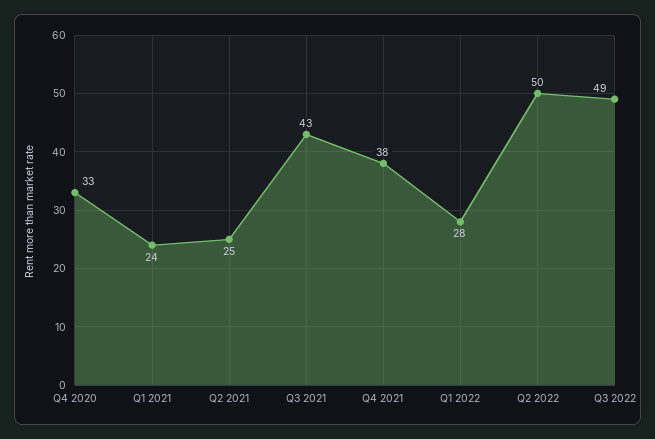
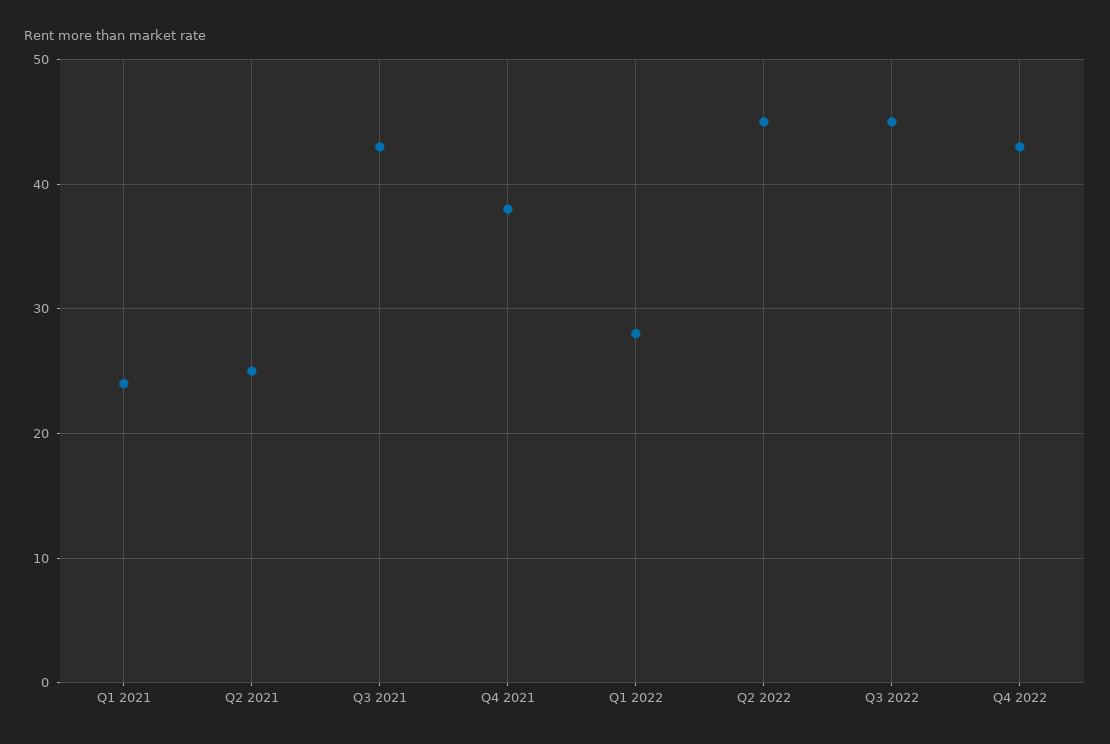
Q4 2020: 33 -> none
Q2 2022: 50 -> 45
Q3 2022: 49 -> 45
Q4 2022: none -> 43

